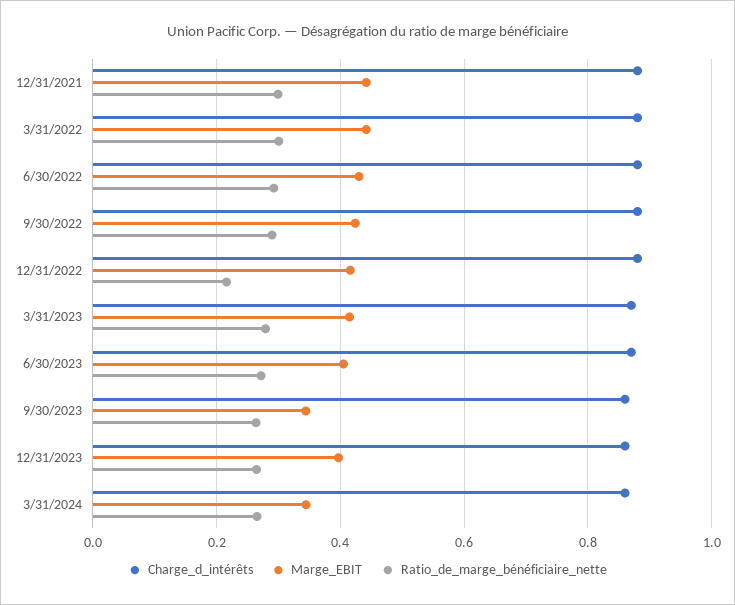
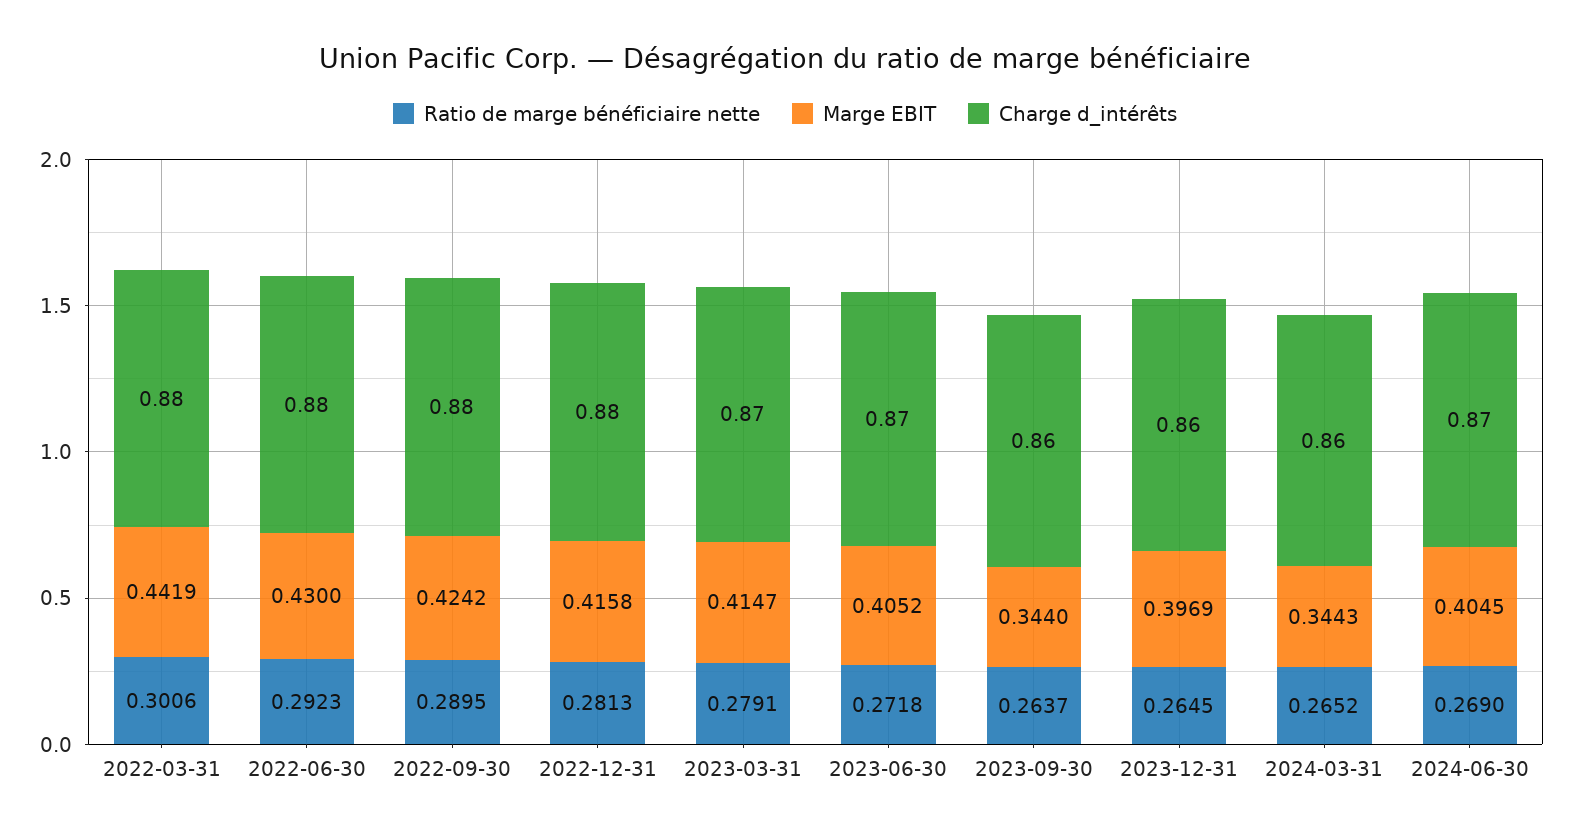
Charge_d_intérêts, 12/31/2021: 0.88 -> none
Marge_EBIT, 12/31/2021: 0.44 -> none
Ratio_de_marge_bénéficiaire_nette, 12/31/2021: 0.3 -> none
Ratio_de_marge_bénéficiaire_nette, 12/31/2022: 0.22 -> 0.2813
Ratio_de_marge_bénéficiaire_nette, 2024-06-30: none -> 0.269
Marge_EBIT, 2024-06-30: none -> 0.4045
Charge_d_intérêts, 2024-06-30: none -> 0.87

